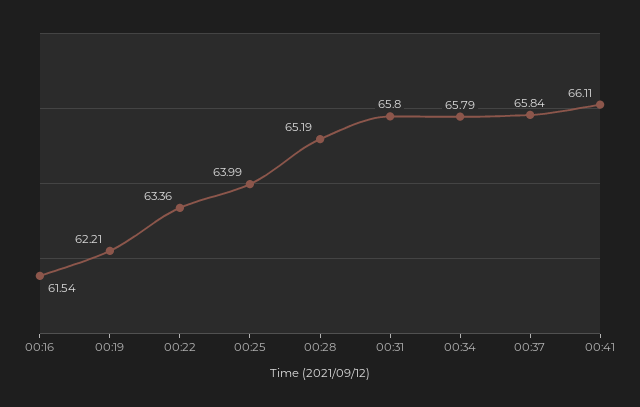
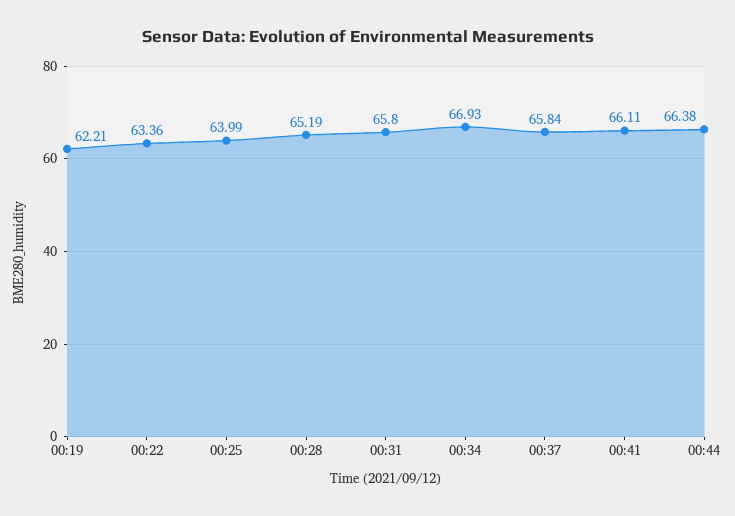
00:16: 61.54 -> none
00:34: 65.79 -> 66.93
00:44: none -> 66.38

